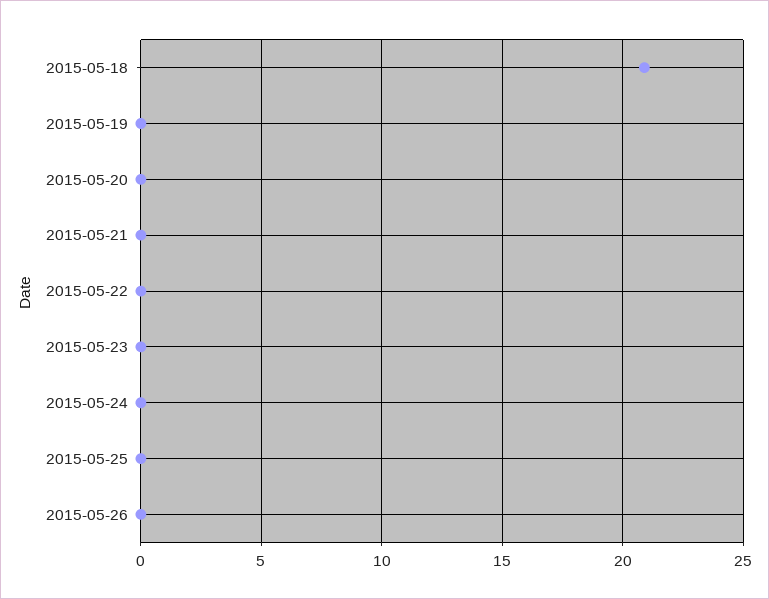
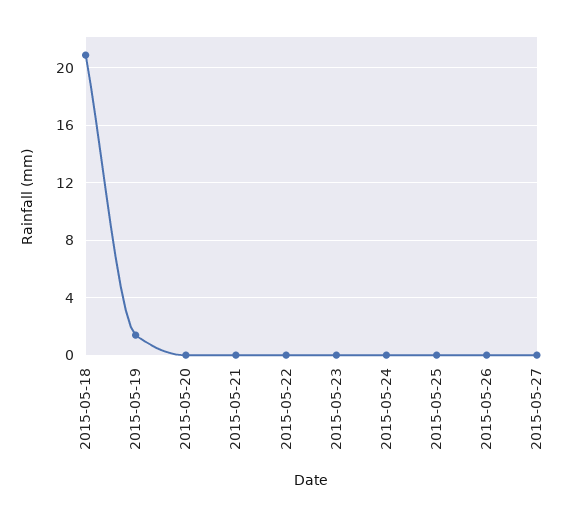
2015-05-19: 0 -> 1.5
2015-05-27: none -> 0

